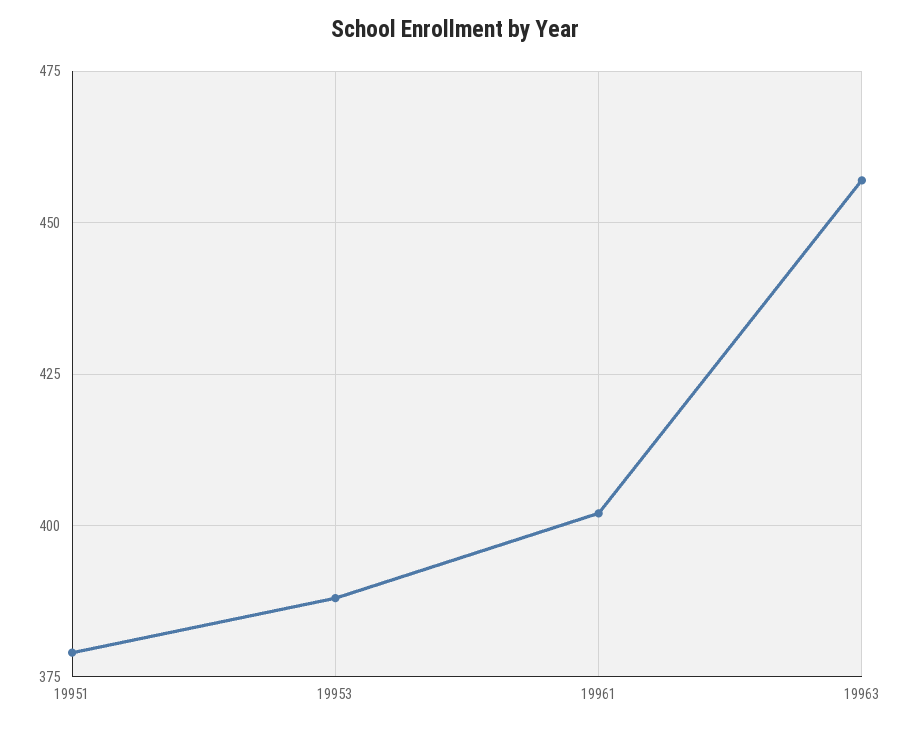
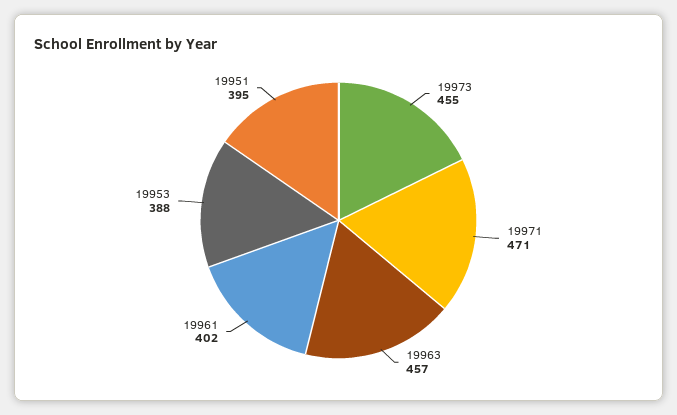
19951: 380 -> 395
19973: none -> 455
19971: none -> 471

